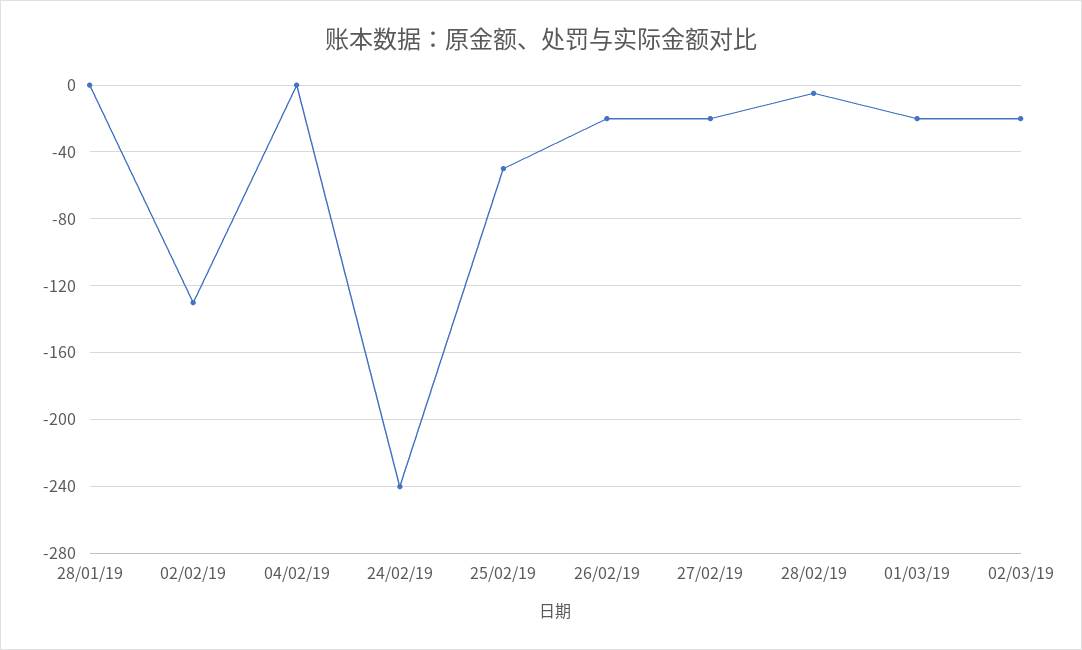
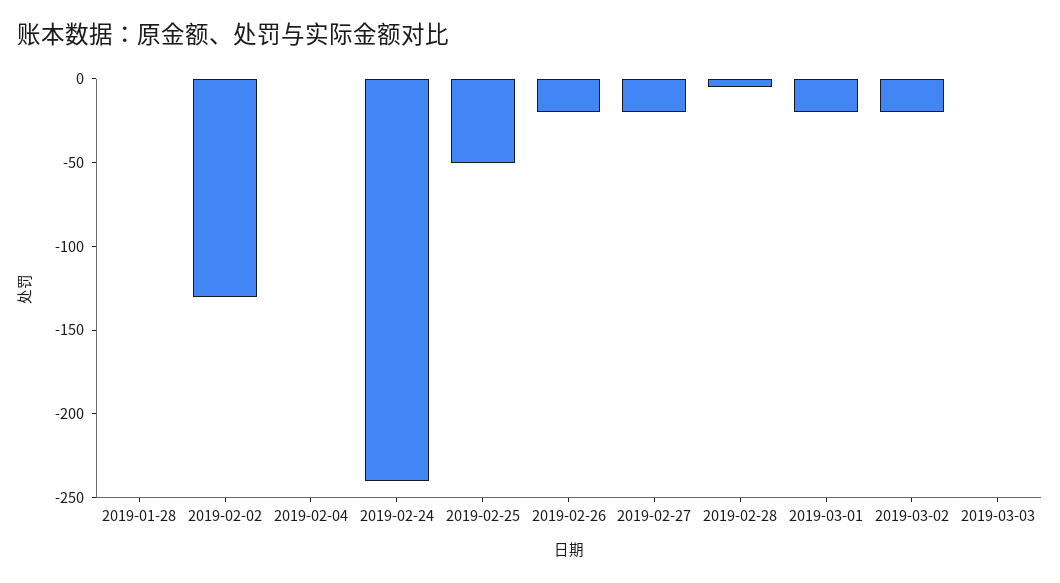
2019-03-03: none -> 0

